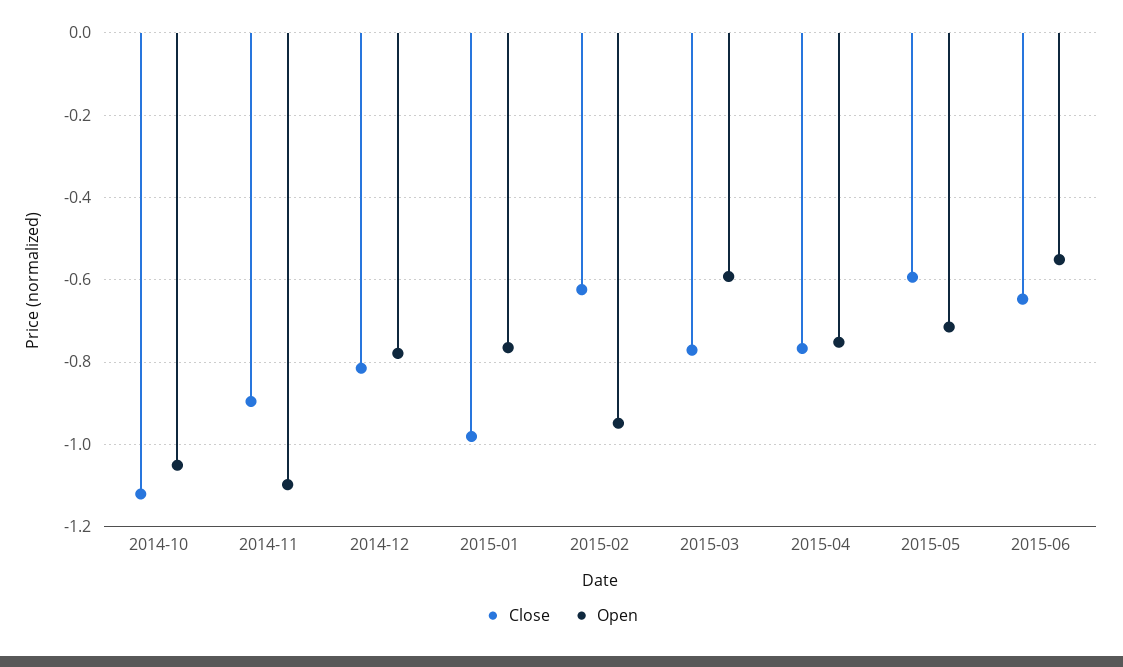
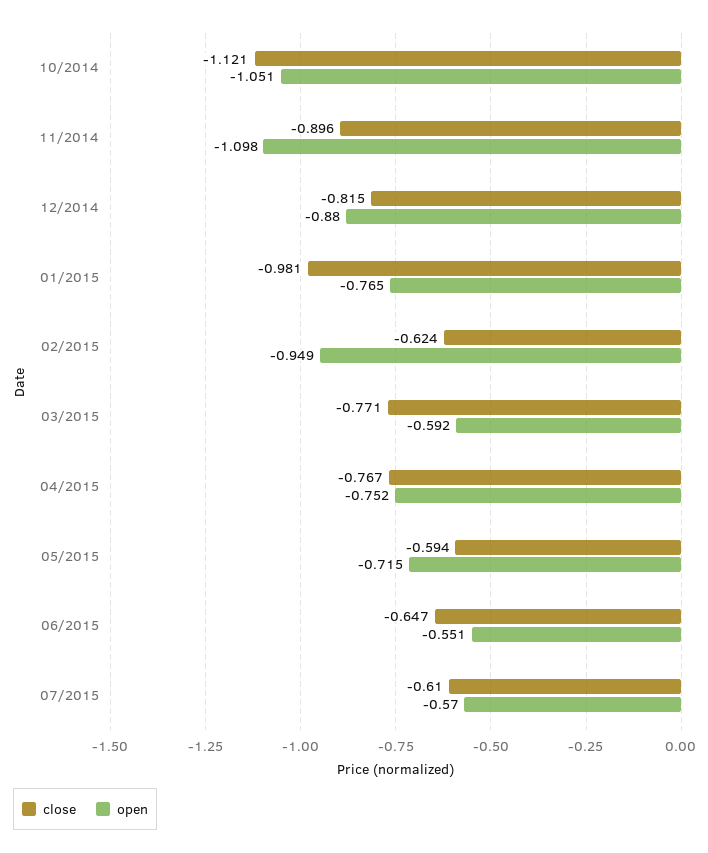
Open, 2014-12: -0.78 -> -0.88
Close, 07/2015: none -> -0.61
Open, 07/2015: none -> -0.57

